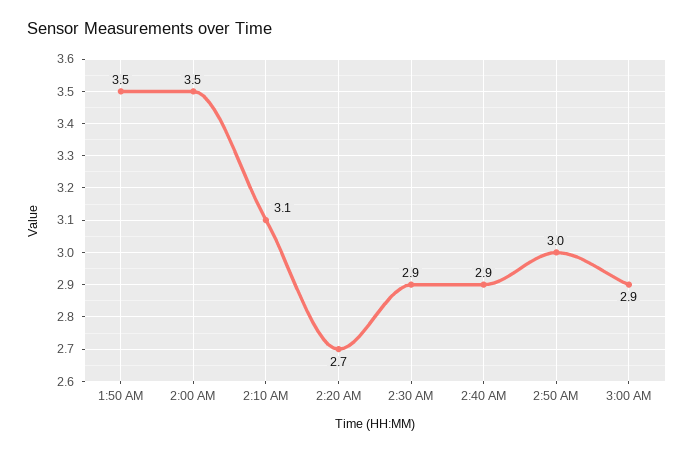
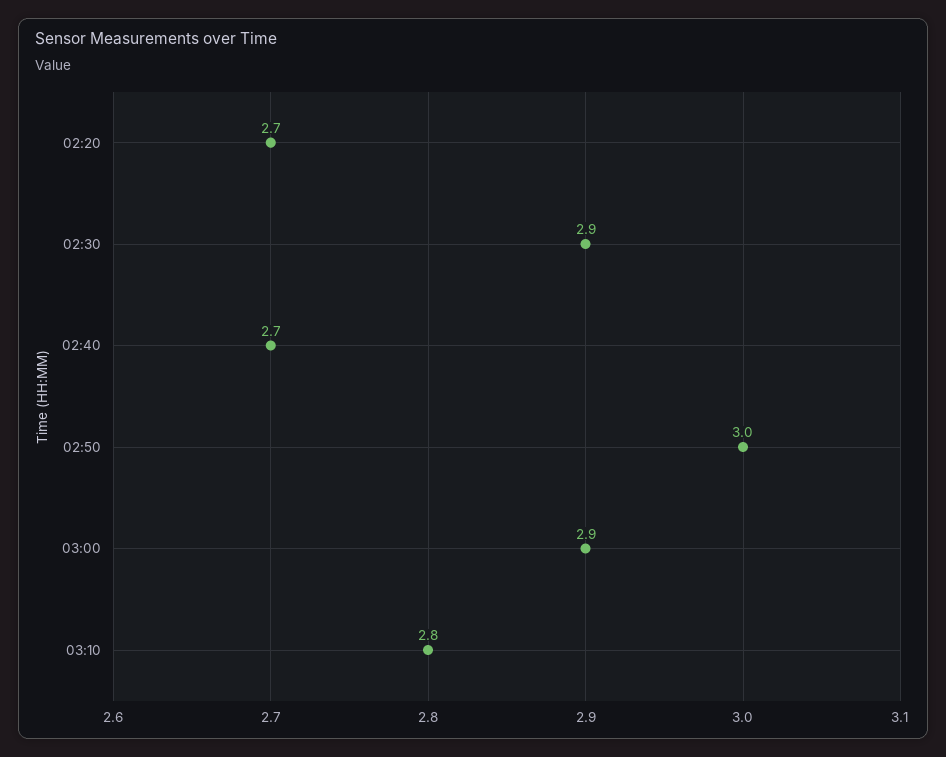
1:50 AM: 3.5 -> none
2:00 AM: 3.5 -> none
2:10 AM: 3.1 -> none
2:40 AM: 2.9 -> 2.7
03:10: none -> 2.8

